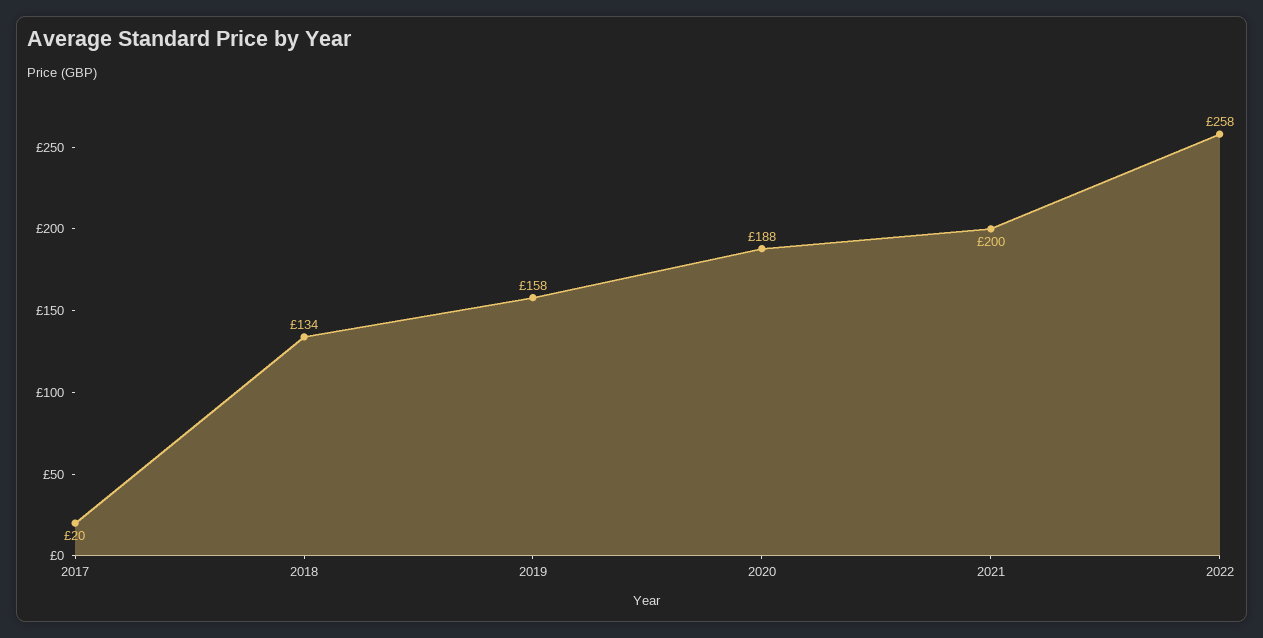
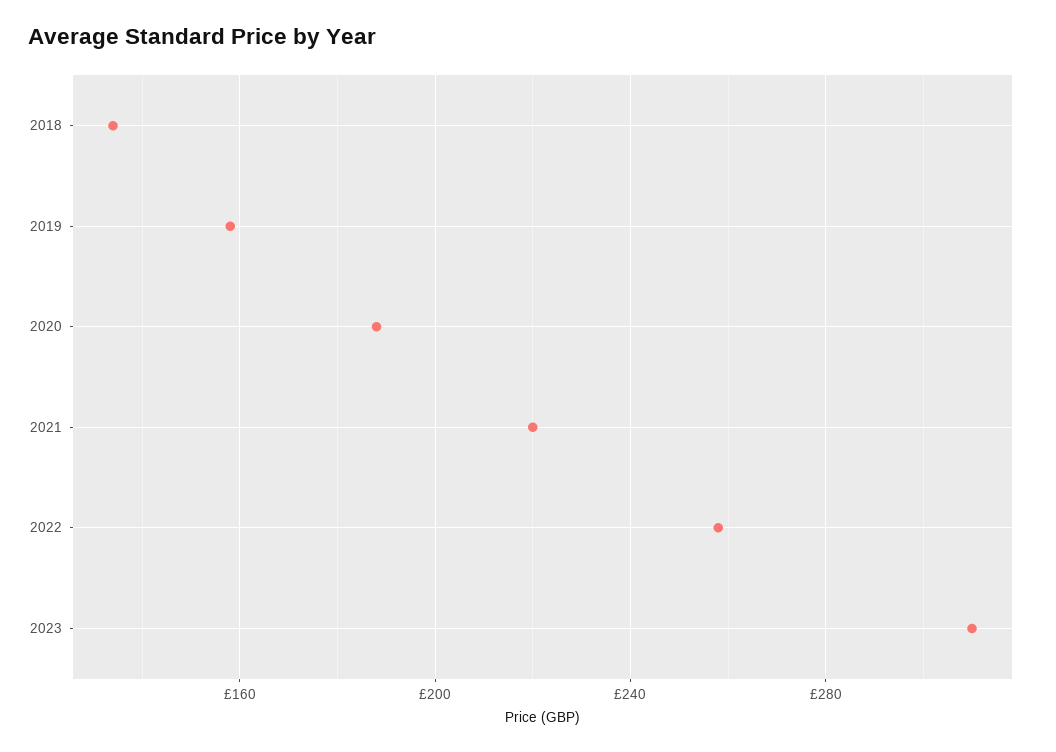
2017: 20 -> none
2021: 200 -> 220
2023: none -> 310

